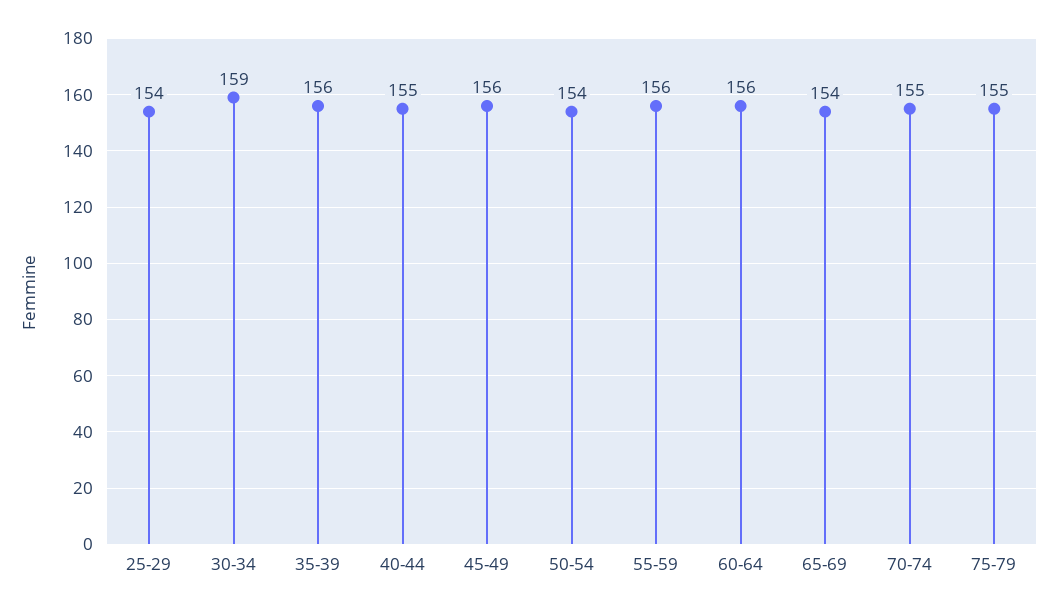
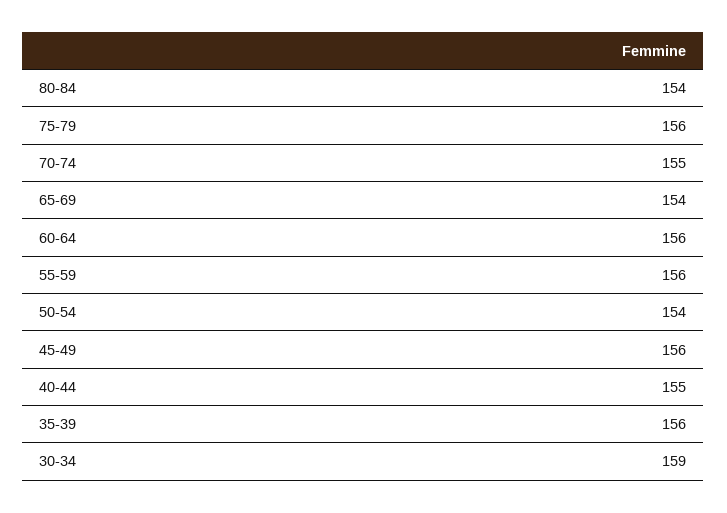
25-29: 154 -> none
75-79: 155 -> 156
80-84: none -> 154

